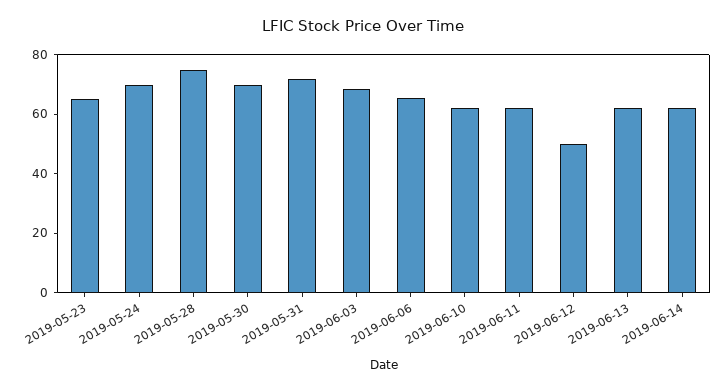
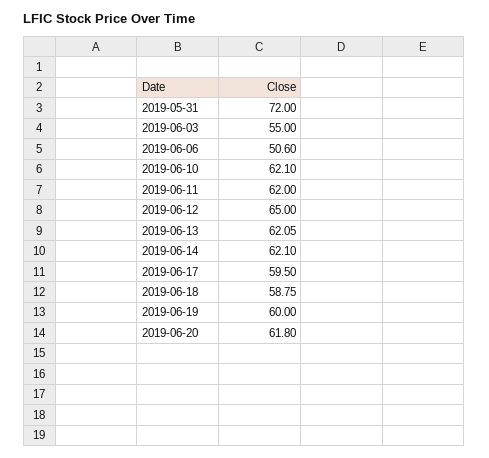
2019-05-23: 65 -> none
2019-05-24: 70 -> none
2019-05-28: 75 -> none
2019-05-30: 70 -> none
2019-06-03: 70 -> 55
2019-06-06: 65 -> 50.6
2019-06-12: 50 -> 65
2019-06-17: none -> 59.5
2019-06-18: none -> 58.75
2019-06-19: none -> 60
2019-06-20: none -> 61.8

